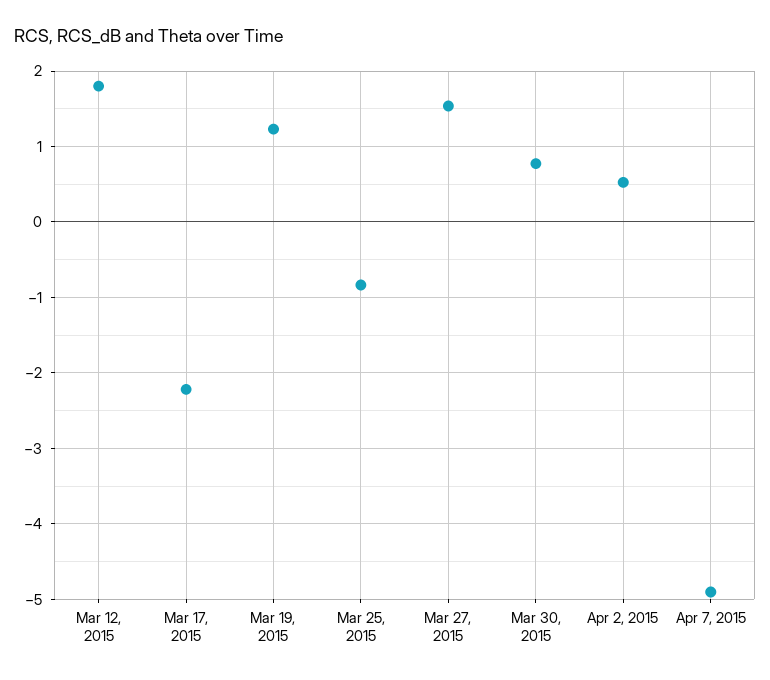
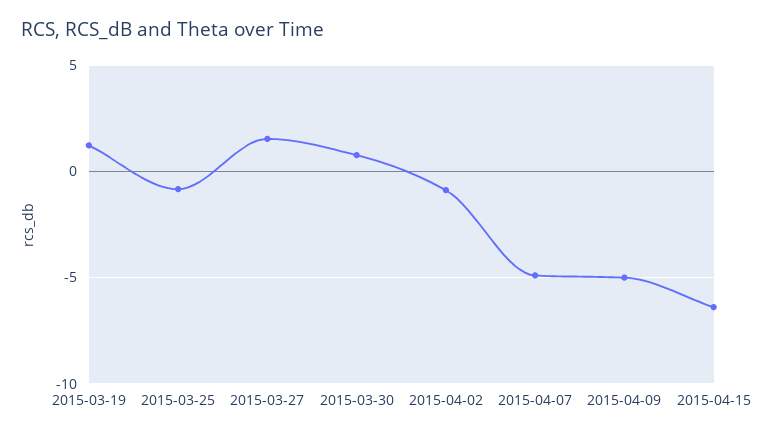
Mar 12, 2015: 1.8 -> none
Mar 17, 2015: -2.2 -> none
Apr 2, 2015: 0.5 -> -1
2015-04-09: none -> -5
2015-04-15: none -> -6.5

